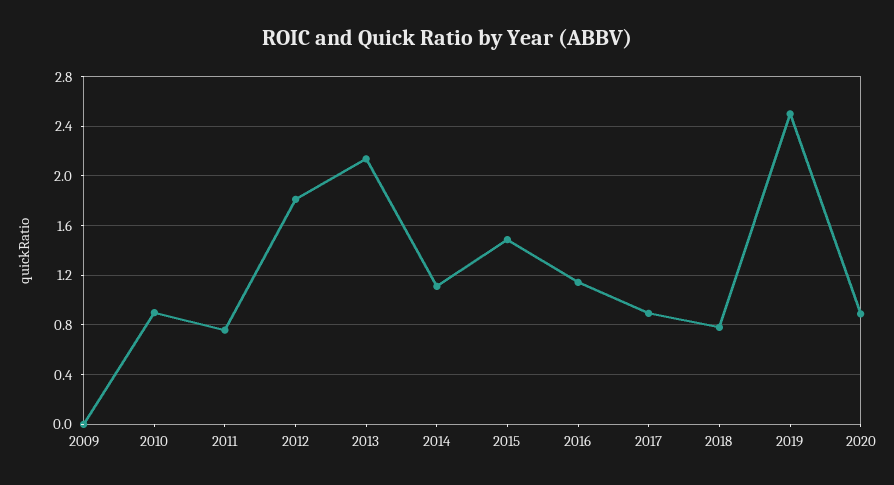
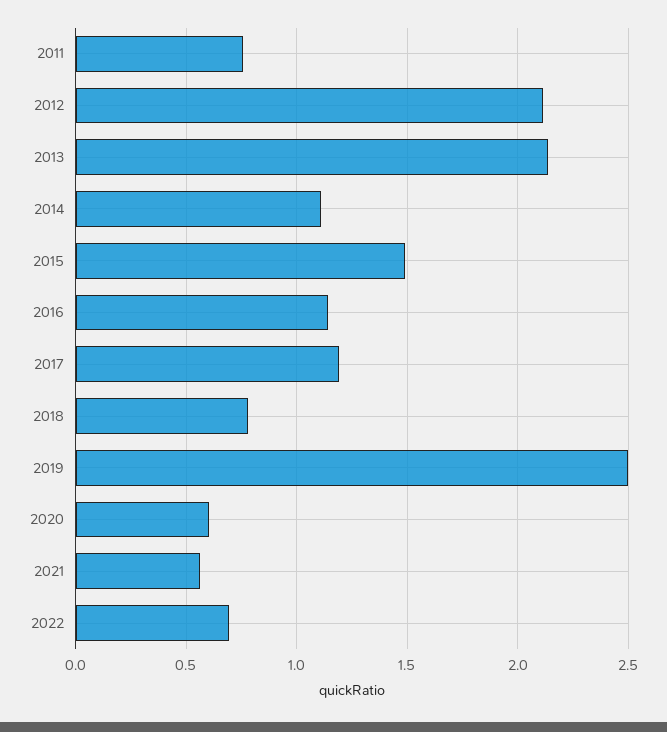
2009: 0 -> none
2010: 0.9 -> none
2012: 1.8 -> 2.1
2017: 0.9 -> 1.2
2020: 0.9 -> 0.6
2021: none -> 0.55
2022: none -> 0.7

